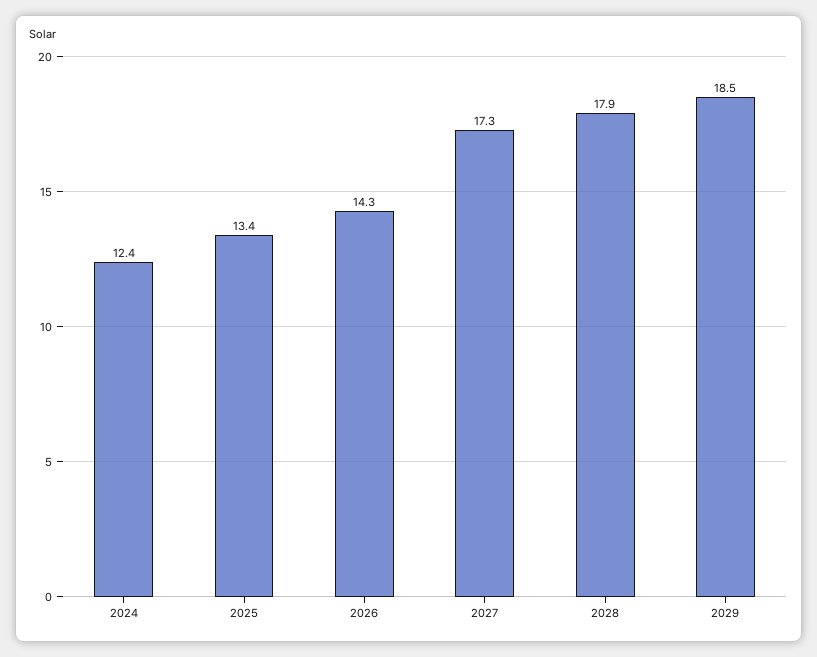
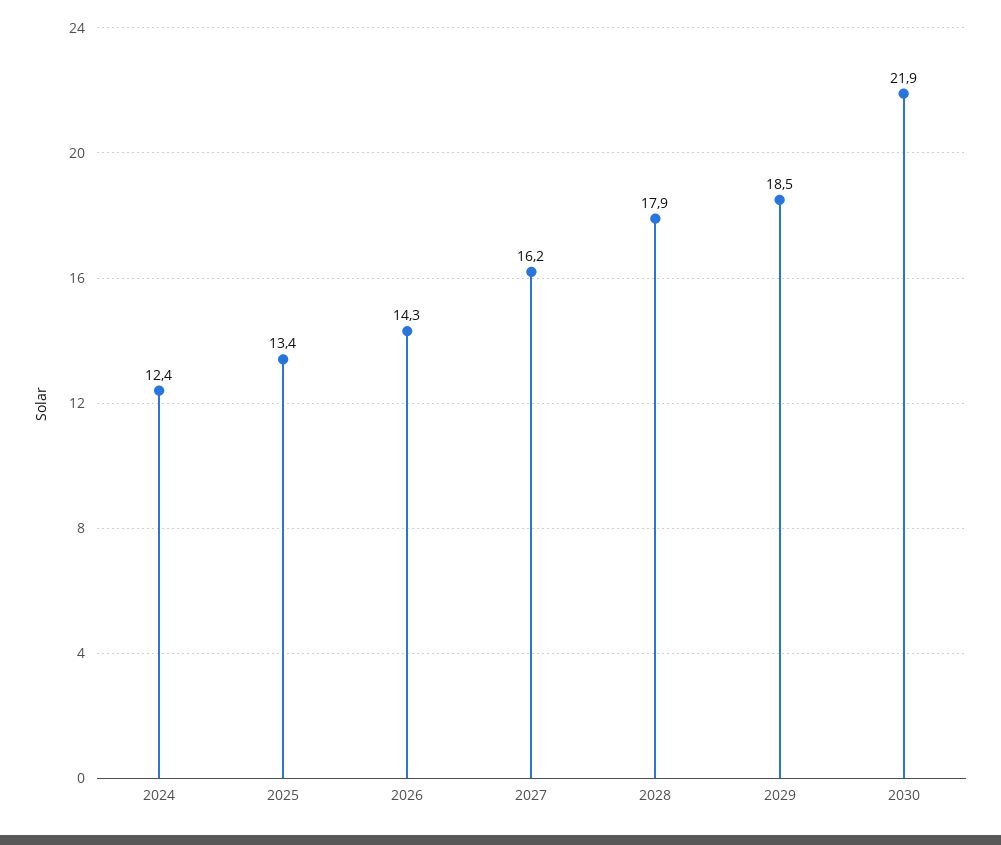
2027: 17.3 -> 16.2
2030: none -> 21.9

